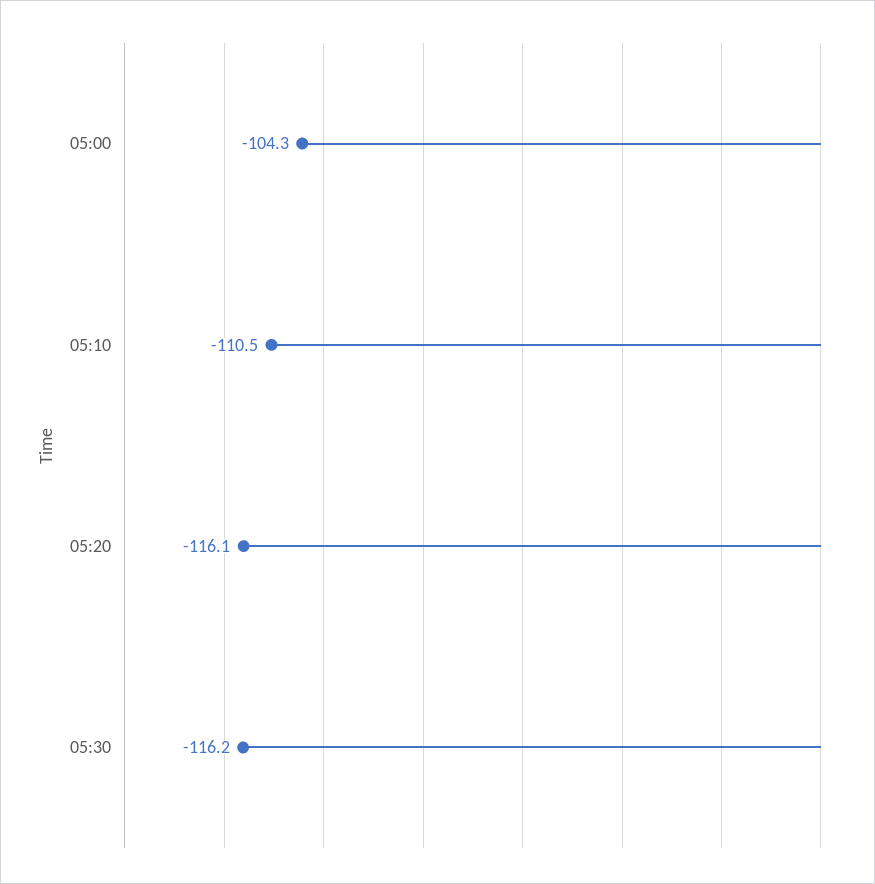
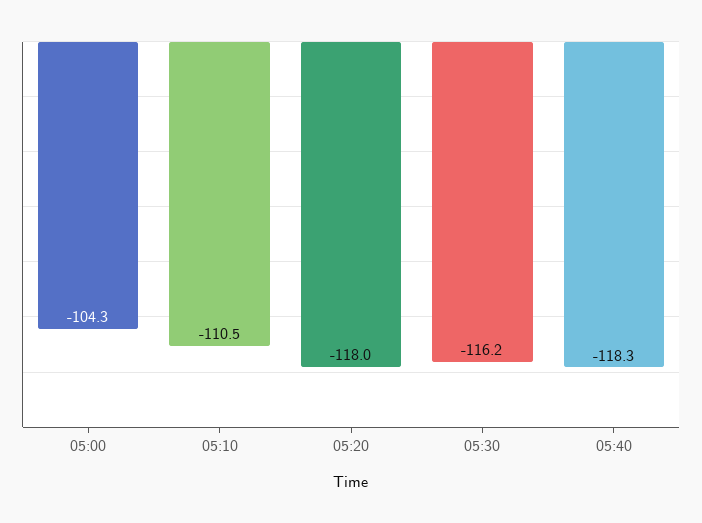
05:20: -116.1 -> -118
05:40: none -> -118.3

